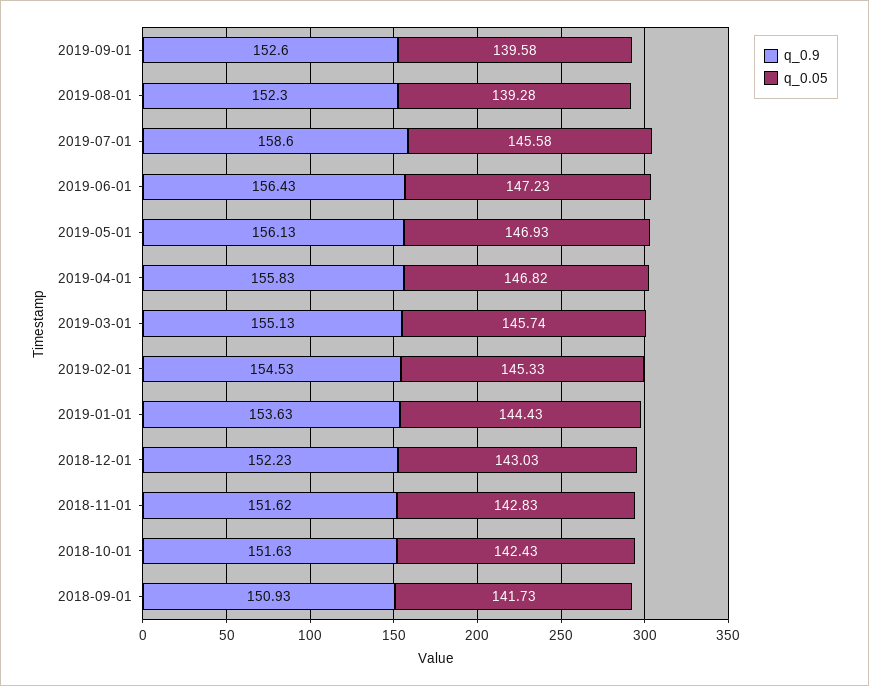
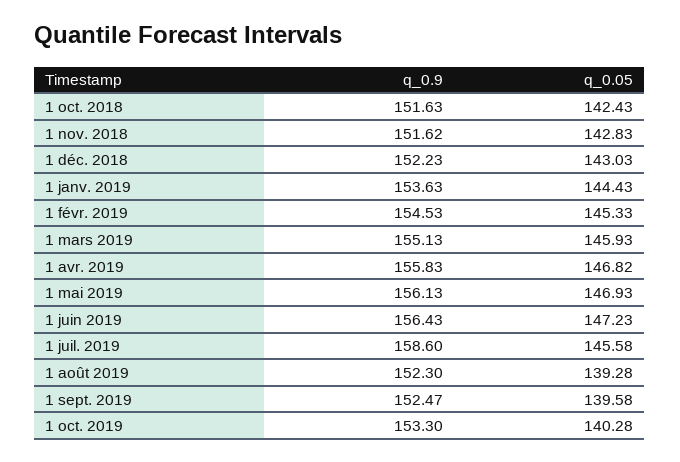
q_0.9, 2019-09-01: 152.6 -> 152.47
q_0.05, 2019-03-01: 145.74 -> 145.93
q_0.9, 2018-09-01: 150.93 -> none
q_0.05, 2018-09-01: 141.73 -> none
q_0.9, 1 oct. 2019: none -> 153.3
q_0.05, 1 oct. 2019: none -> 140.28

